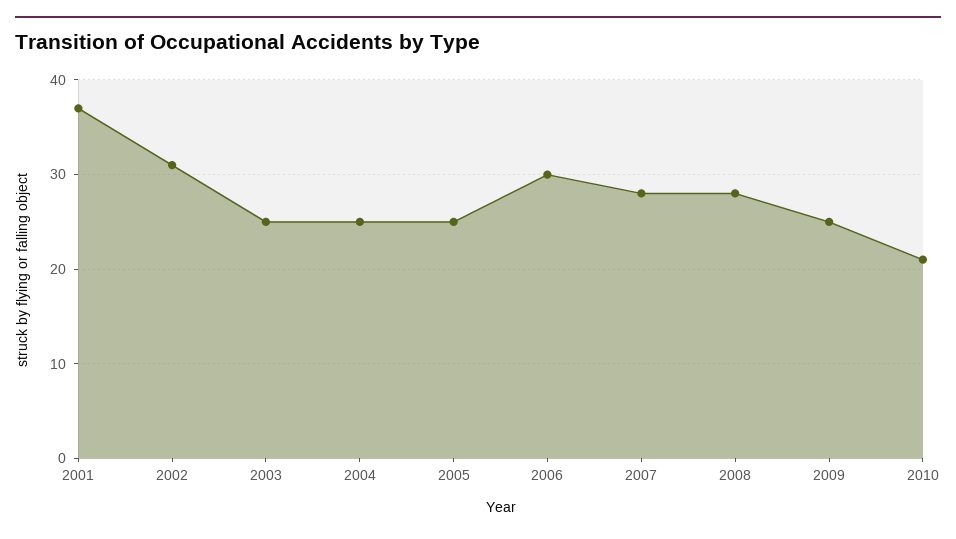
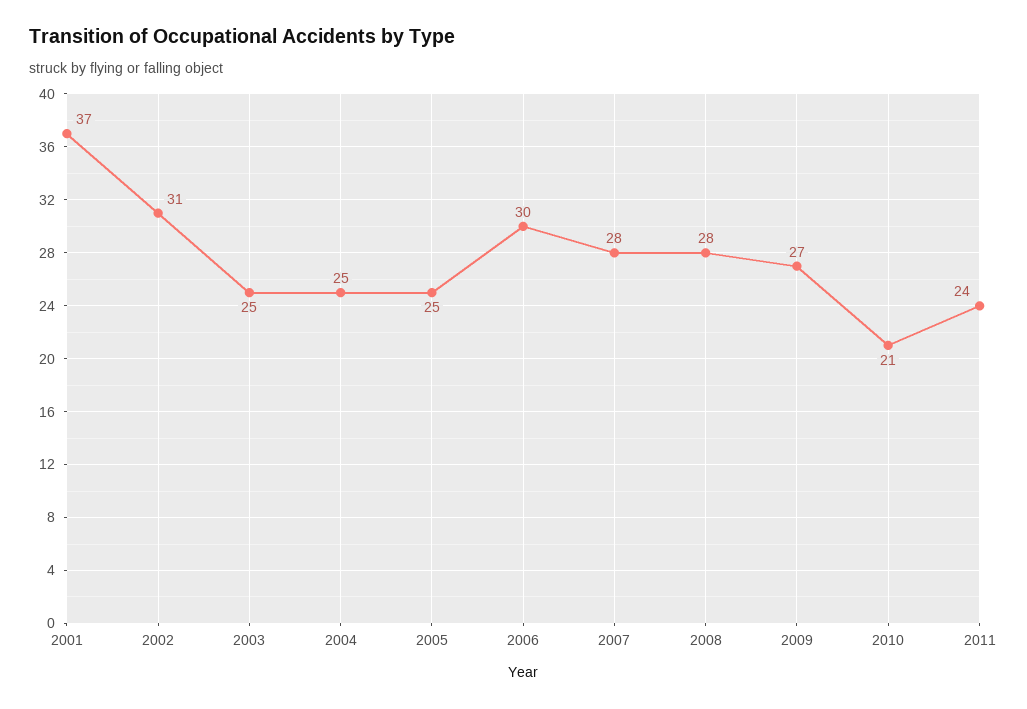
2009: 25 -> 27
2011: none -> 24

